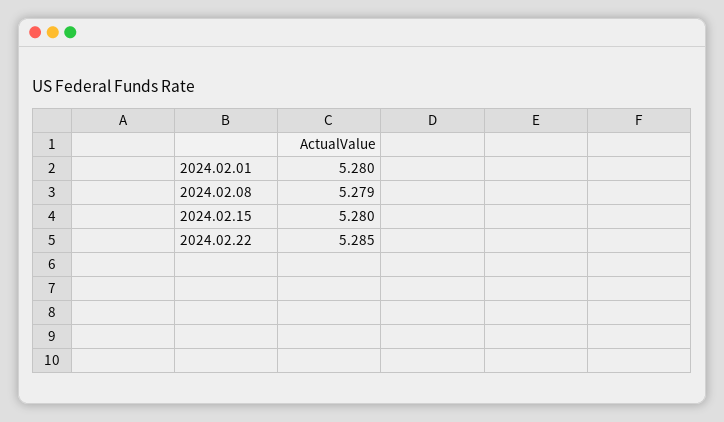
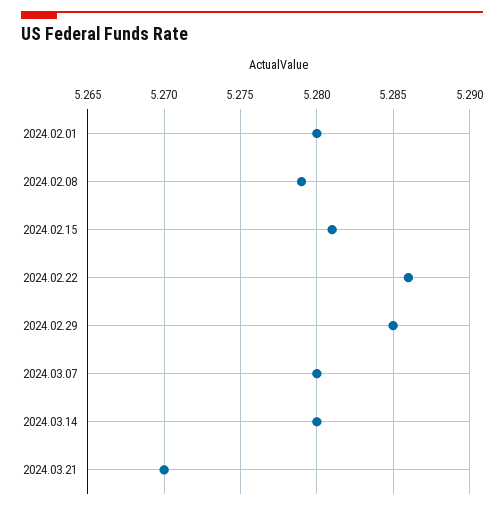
2024.02.15: 5.28 -> 5.281
2024.02.22: 5.285 -> 5.286
2024.02.29: none -> 5.285
2024.03.07: none -> 5.28
2024.03.14: none -> 5.28
2024.03.21: none -> 5.27

